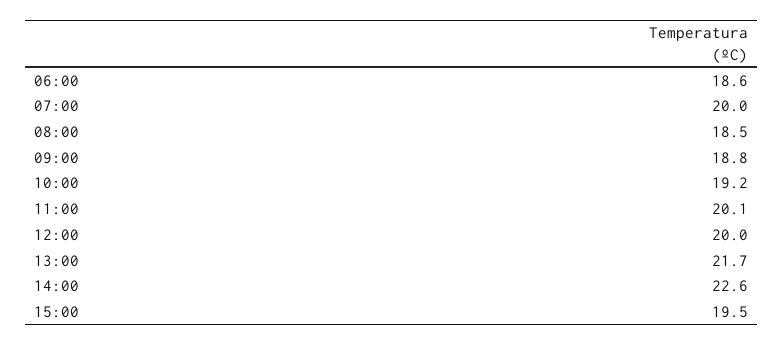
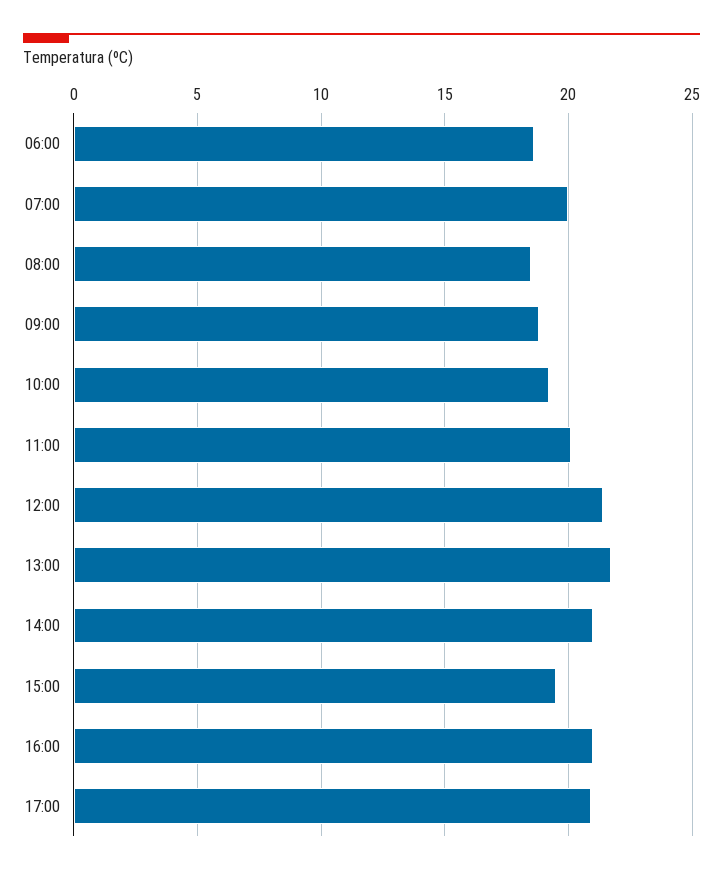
12:00: 20 -> 21.5
14:00: 22.6 -> 21
16:00: none -> 21
17:00: none -> 21

